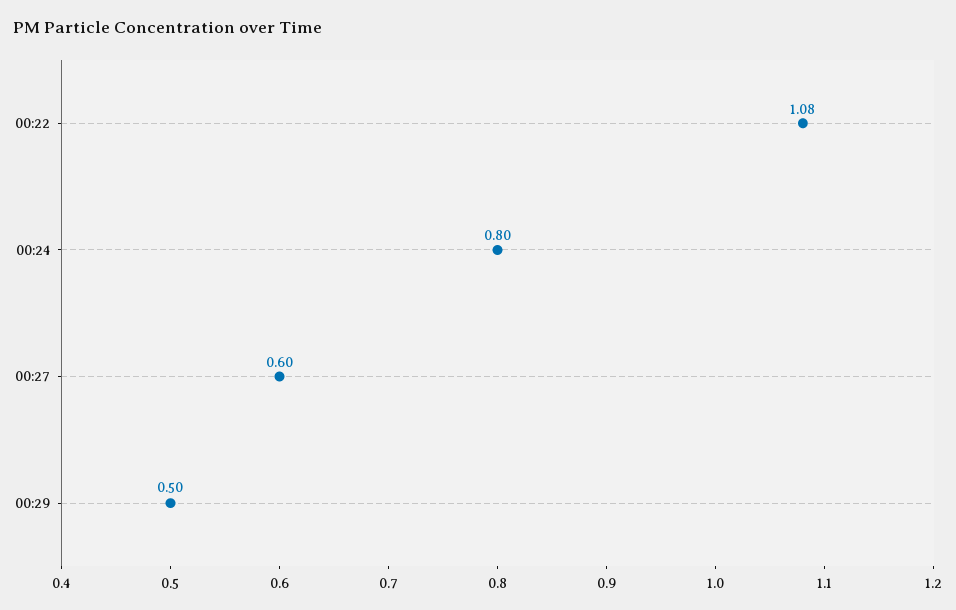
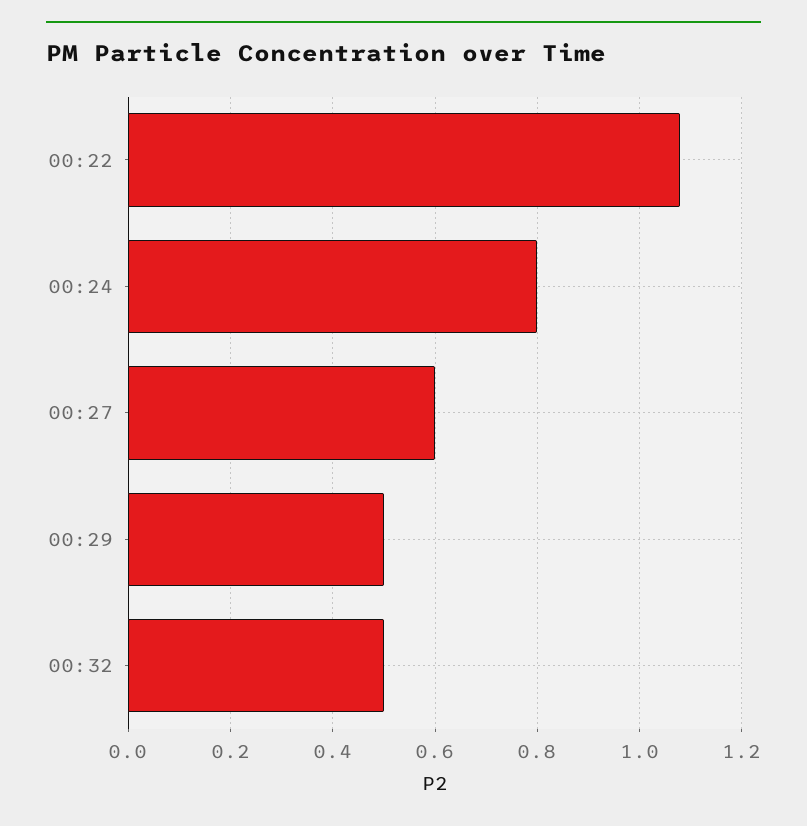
00:32: none -> 0.5

